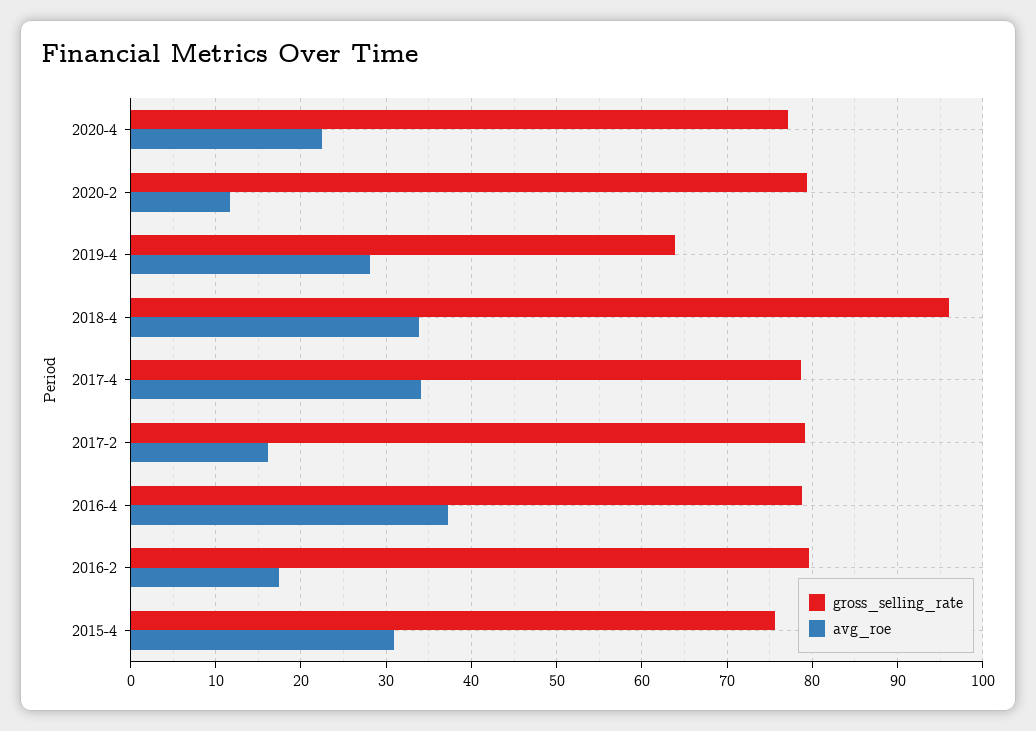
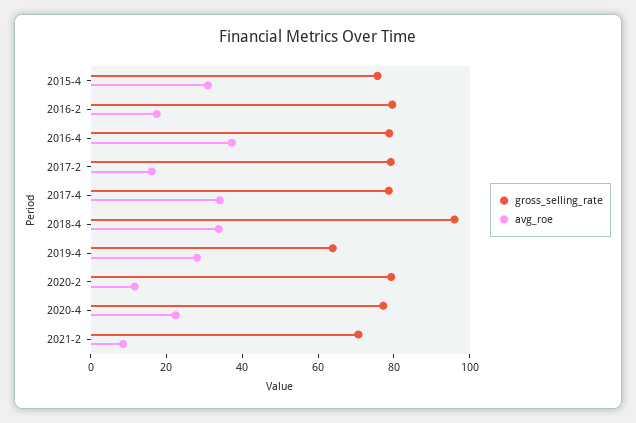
gross_selling_rate, 2021-2: none -> 70
avg_roe, 2021-2: none -> 10

